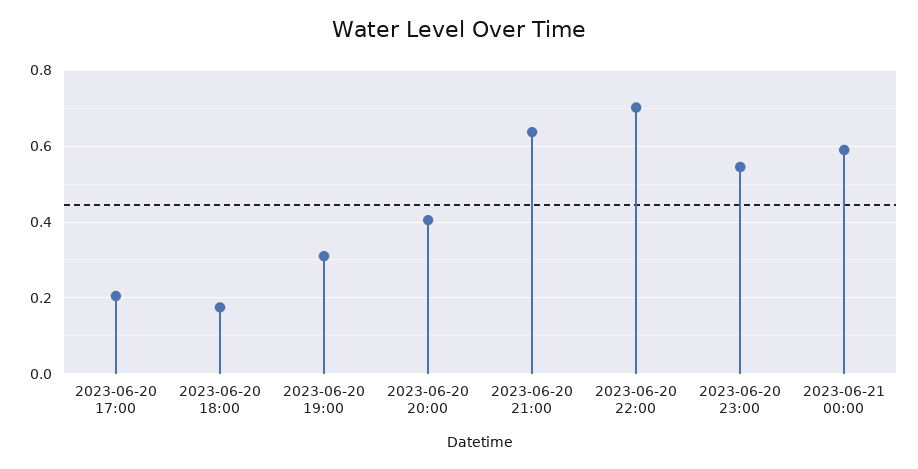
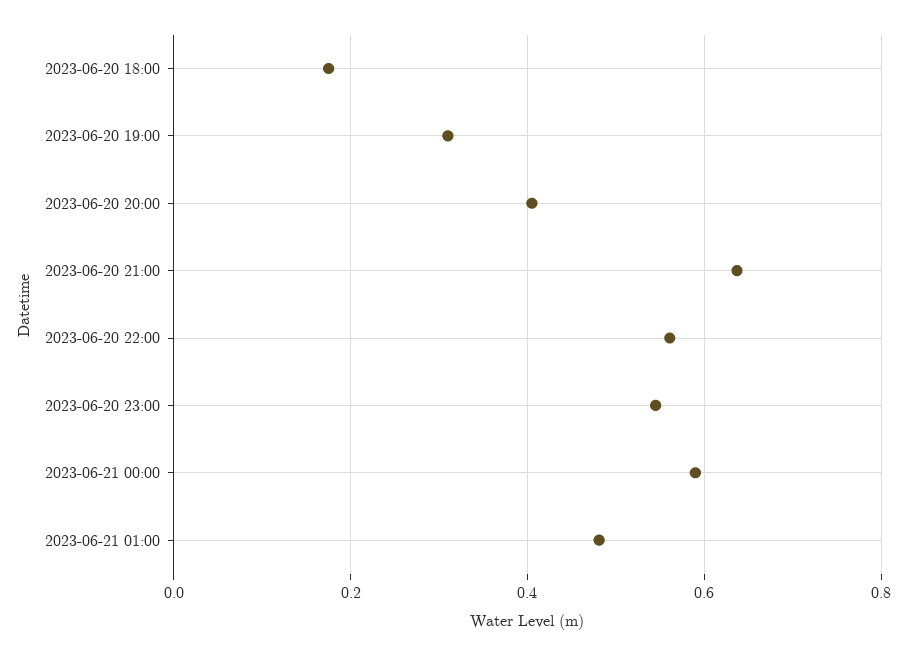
2023-06-20 17:00: 0.2 -> none
2023-06-20 22:00: 0.7 -> 0.56
2023-06-21 01:00: none -> 0.48

